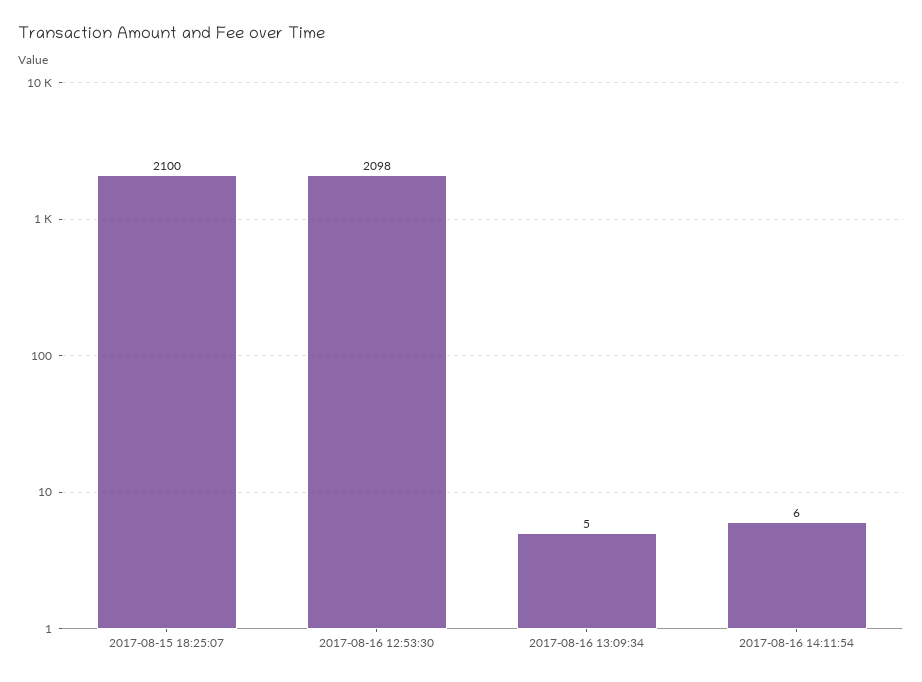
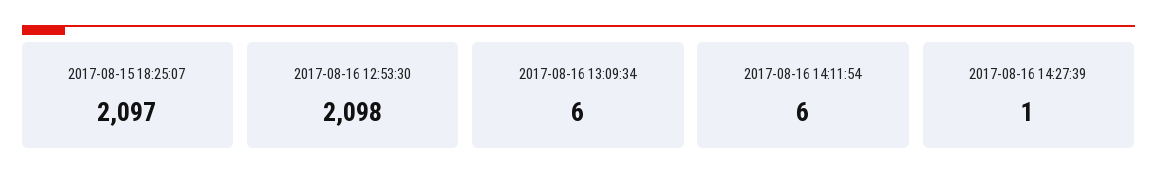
2017-08-15 18:25:07: 2100 -> 2097
2017-08-16 13:09:34: 5 -> 6
2017-08-16 14:27:39: none -> 1

